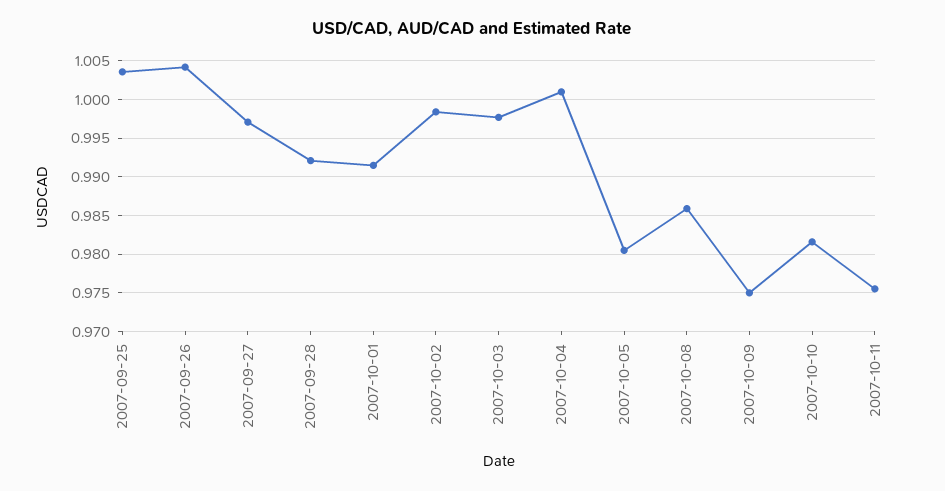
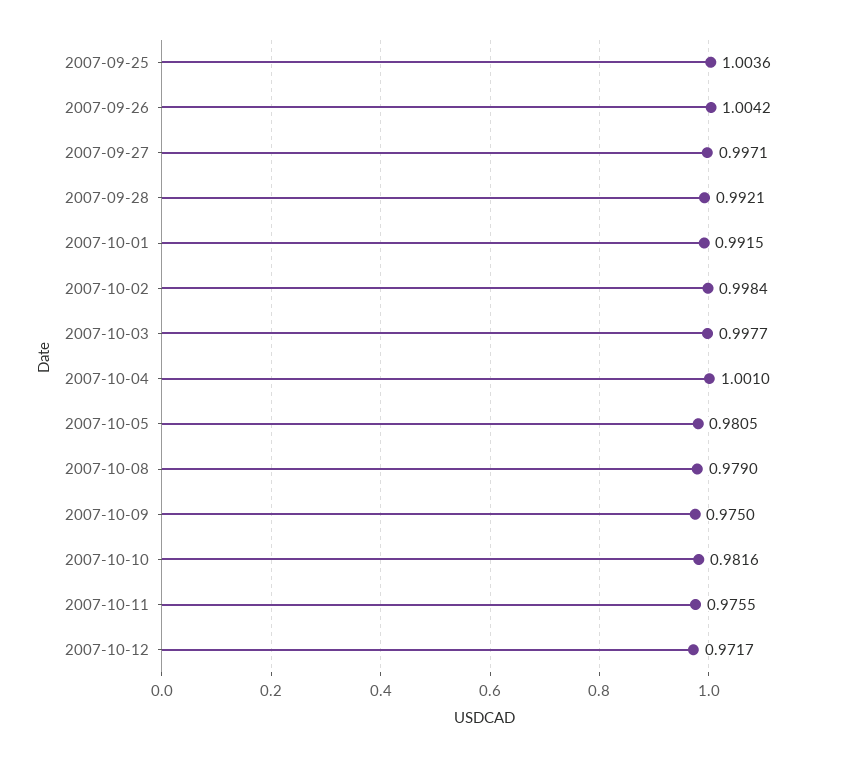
2007-10-08: 0.986 -> 0.979
2007-10-12: none -> 0.9717

